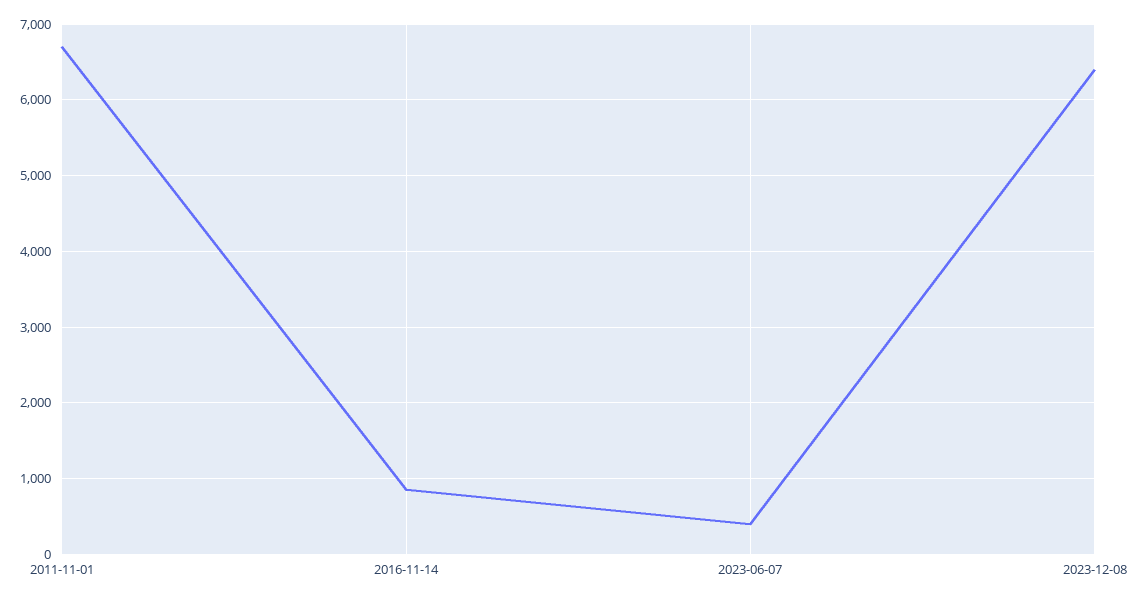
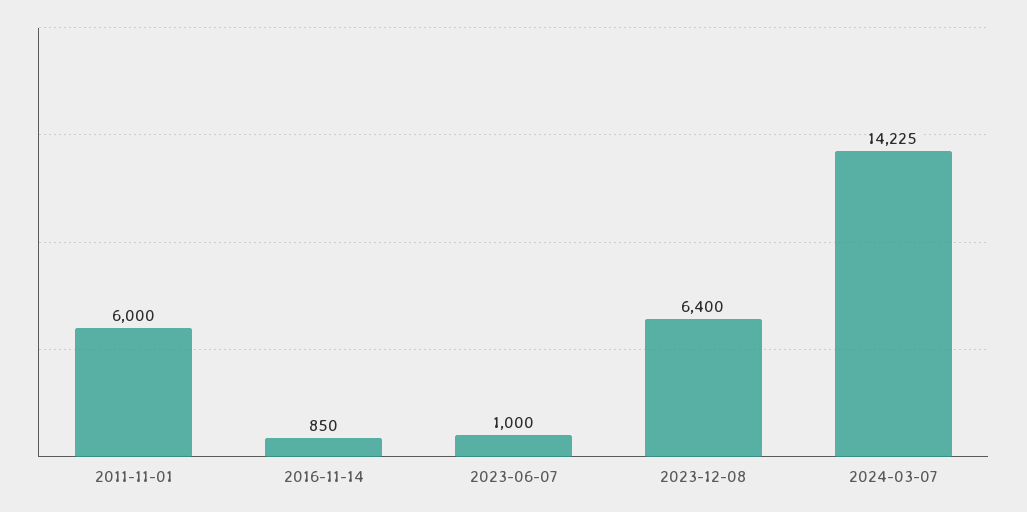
2011-11-01: 6700 -> 6000
2023-06-07: 400 -> 1000
2024-03-07: none -> 14225

